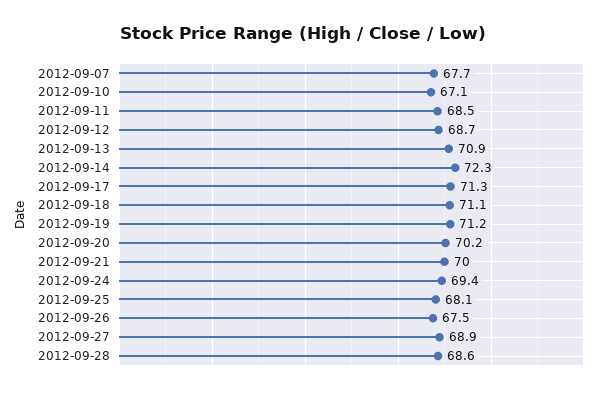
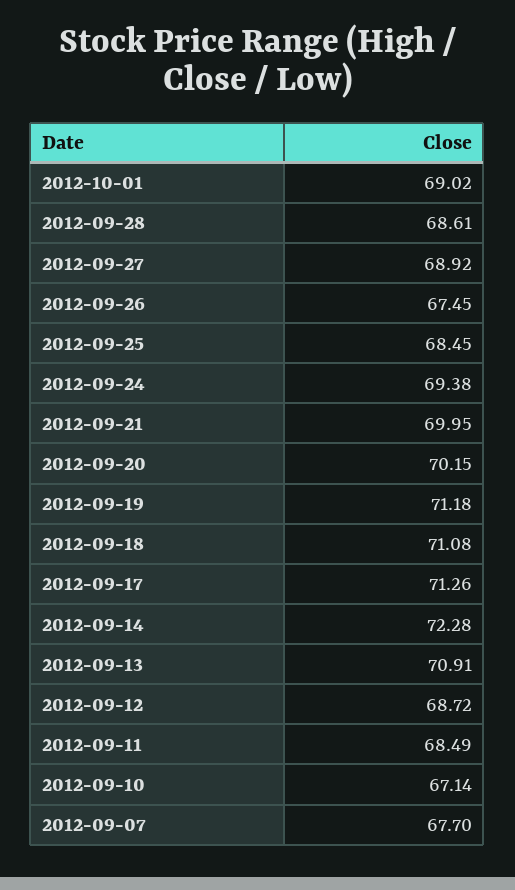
2012-09-25: 68.1 -> 68.45
2012-10-01: none -> 69.02

